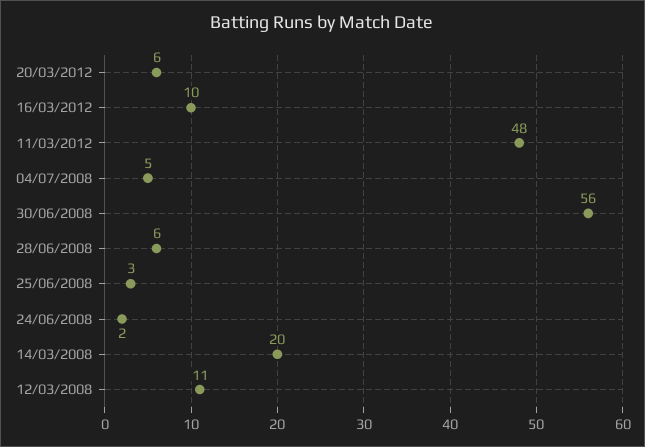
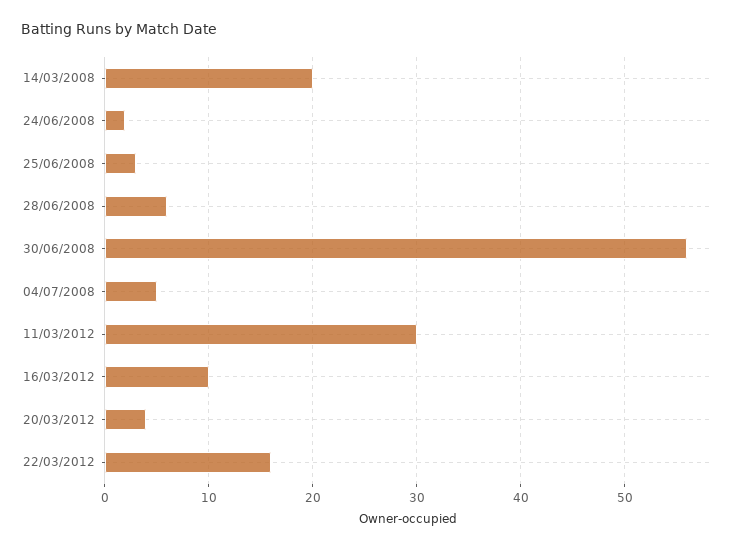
20/03/2012: 6 -> 4
11/03/2012: 48 -> 30
12/03/2008: 11 -> none
22/03/2012: none -> 16

